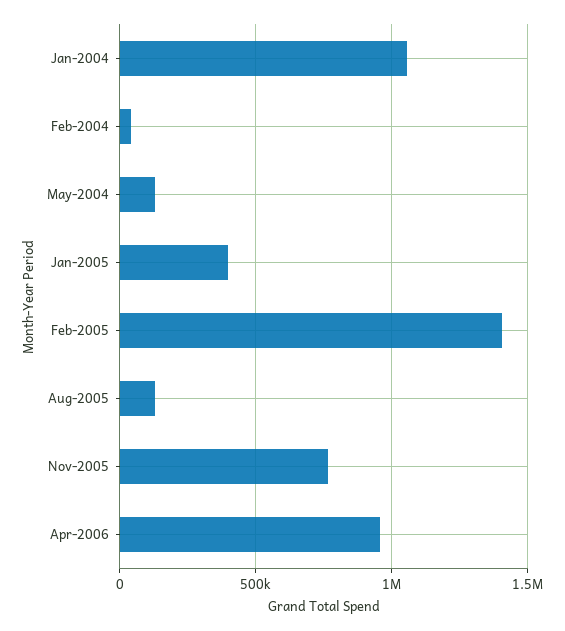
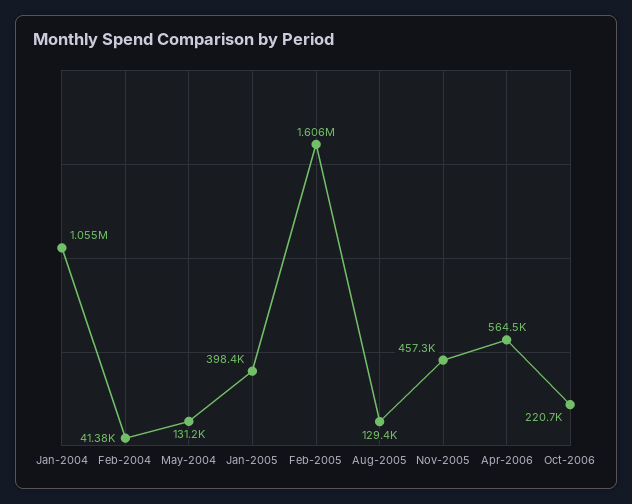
Feb-2005: 1400000 -> 1606000
Nov-2005: 750000 -> 457300
Apr-2006: 950000 -> 564500
Oct-2006: none -> 220700

